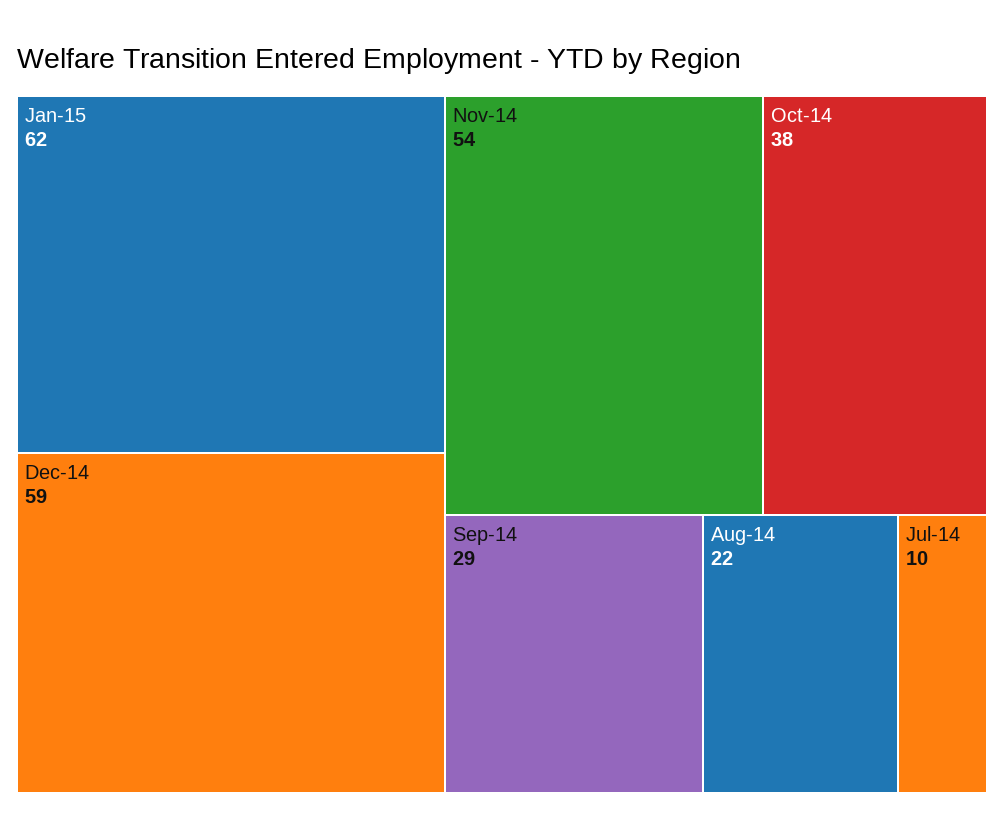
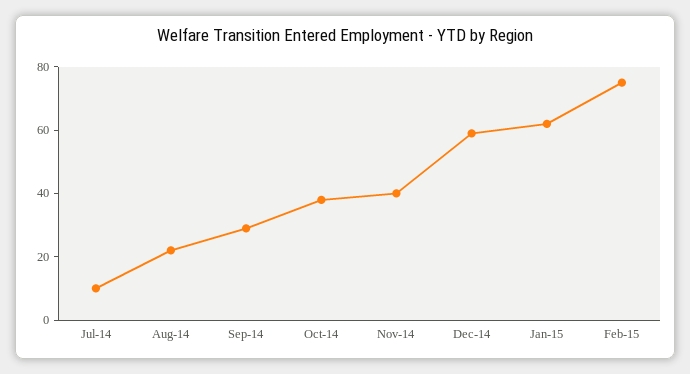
Nov-14: 54 -> 40
Feb-15: none -> 75

